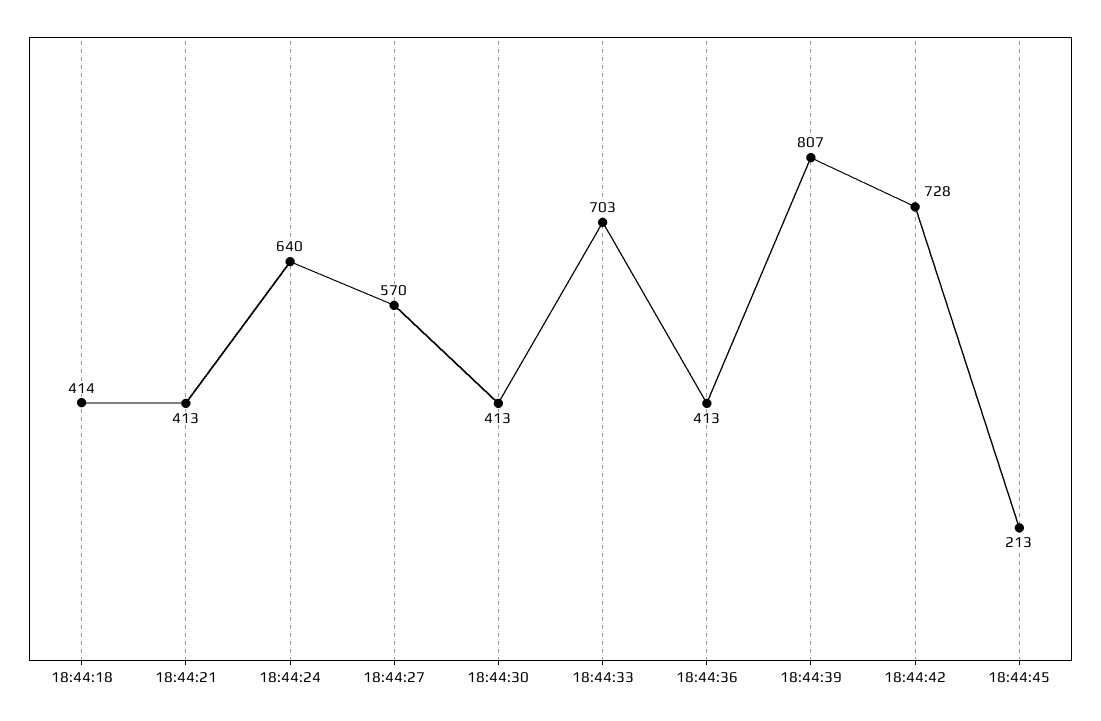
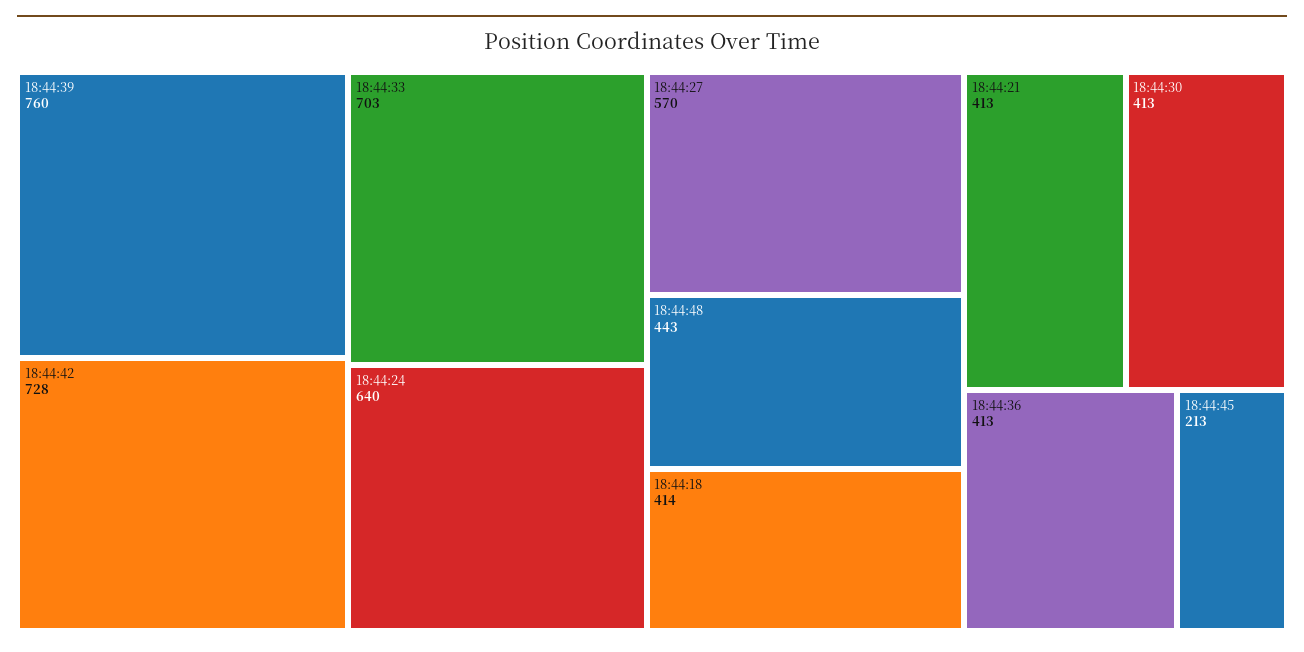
18:44:39: 807 -> 760
18:44:48: none -> 443

